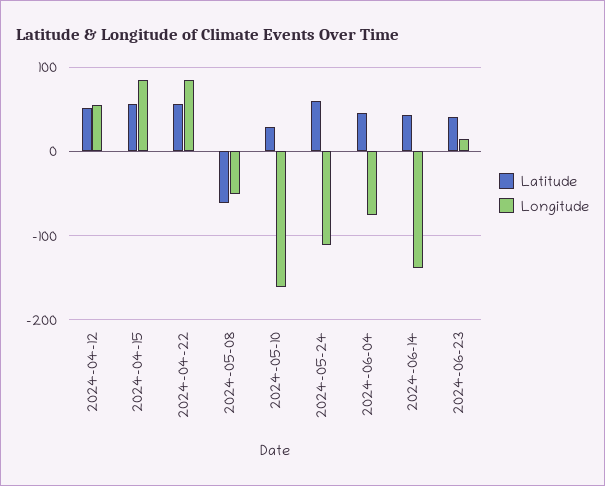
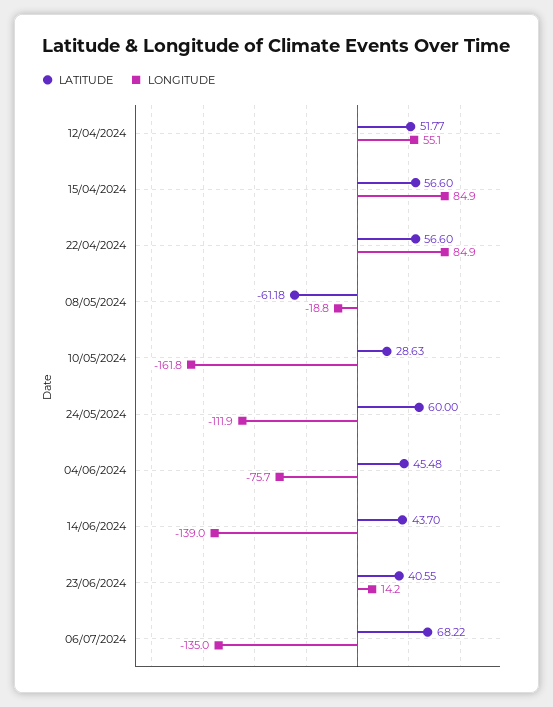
Longitude, 2024-05-08: -50 -> -18.8
Latitude, 06/07/2024: none -> 68.22
Longitude, 06/07/2024: none -> -135

